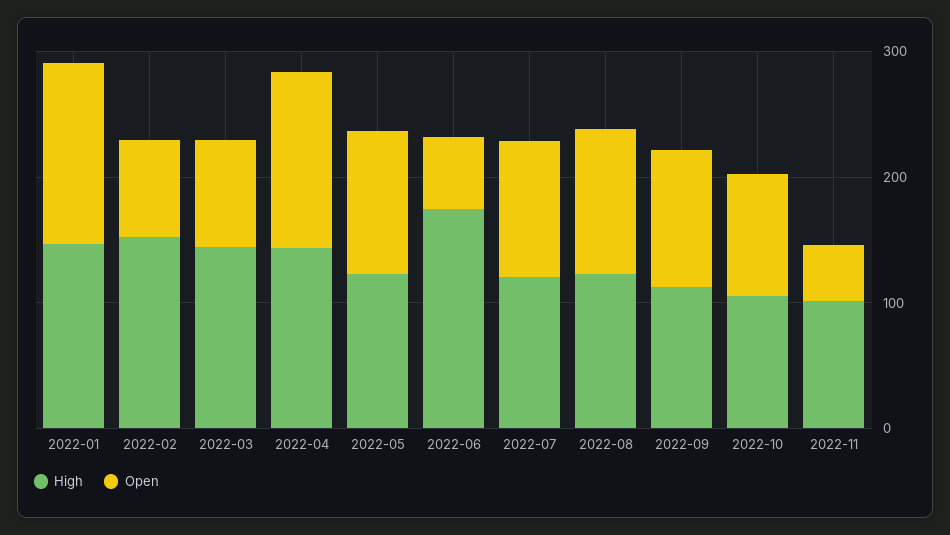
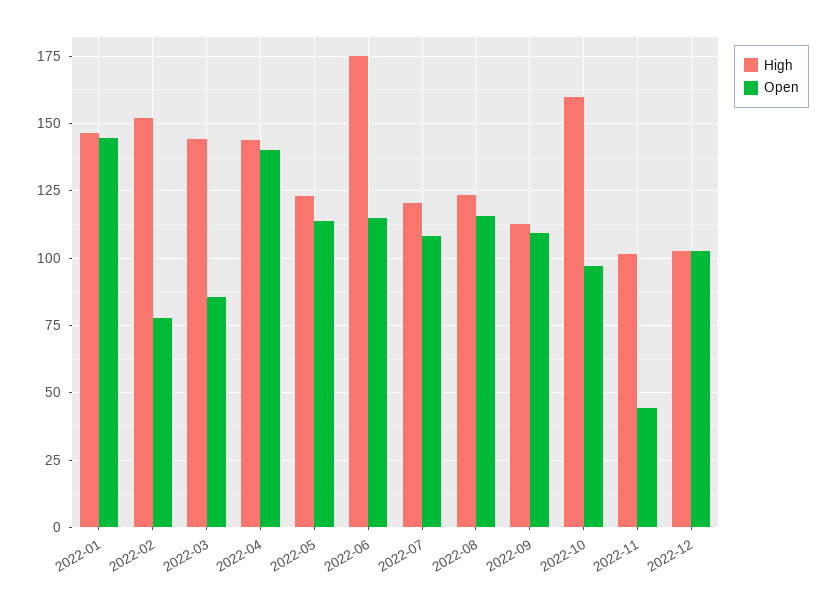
Open, 2022-06: 60 -> 115
High, 2022-10: 100 -> 160
High, 2022-12: none -> 102.5
Open, 2022-12: none -> 102.5

